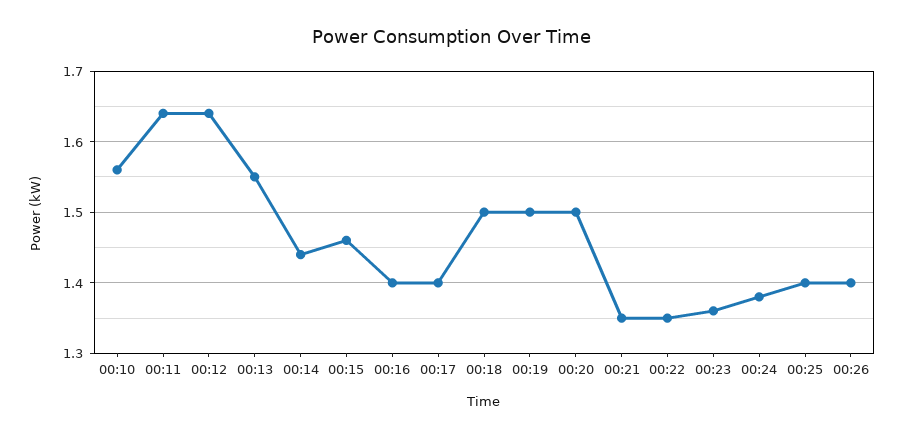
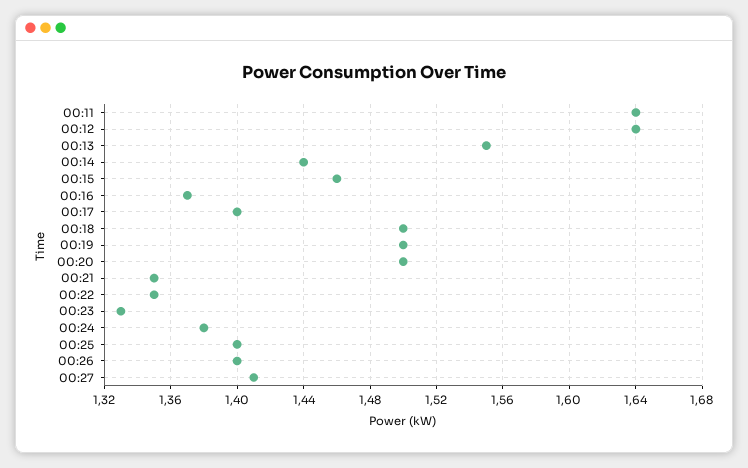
00:10: 1.56 -> none
00:16: 1.4 -> 1.37
00:23: 1.36 -> 1.33
00:27: none -> 1.41

